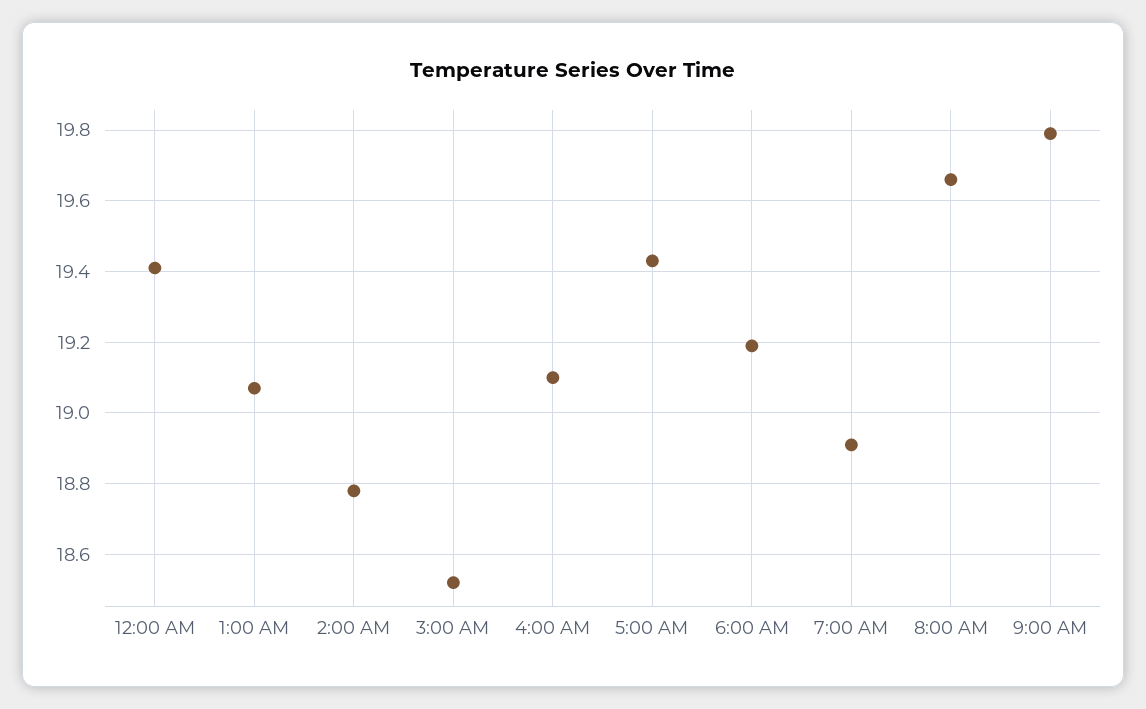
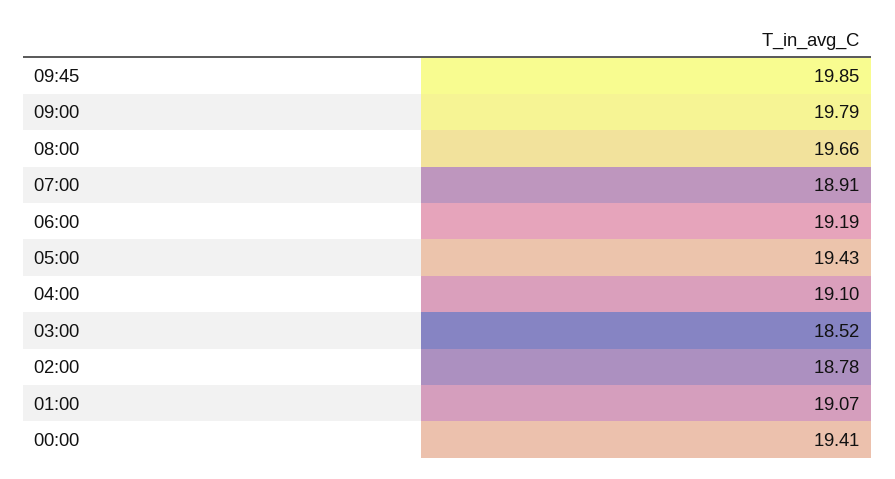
09:45: none -> 19.85

